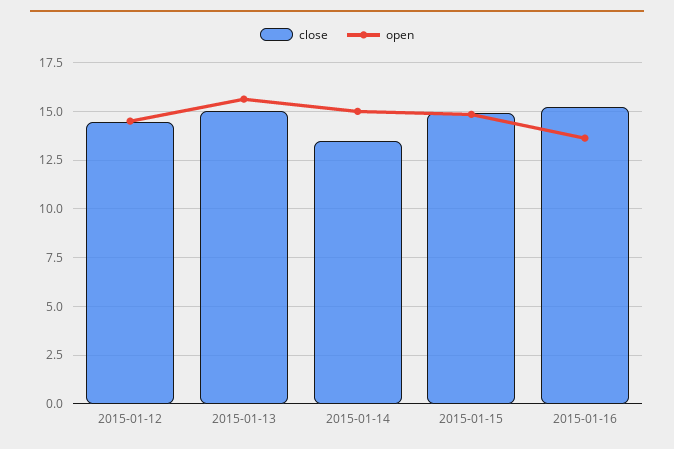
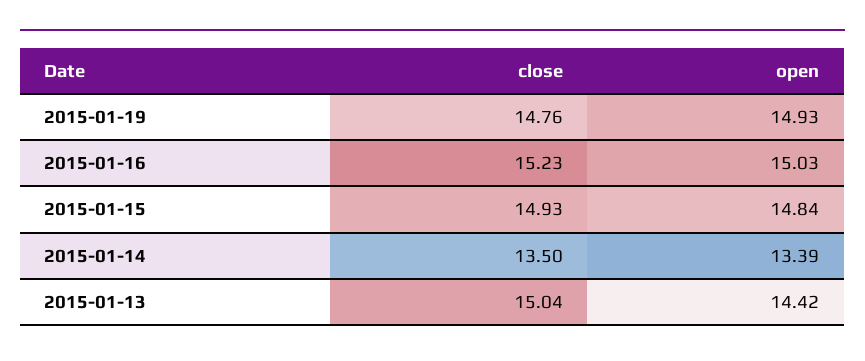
close, 2015-01-12: 14.5 -> none
open, 2015-01-12: 14.5 -> none
open, 2015-01-13: 15.5 -> 14.42
open, 2015-01-14: 15 -> 13.39
open, 2015-01-16: 13.5 -> 15.03
close, 2015-01-19: none -> 14.76
open, 2015-01-19: none -> 14.93

